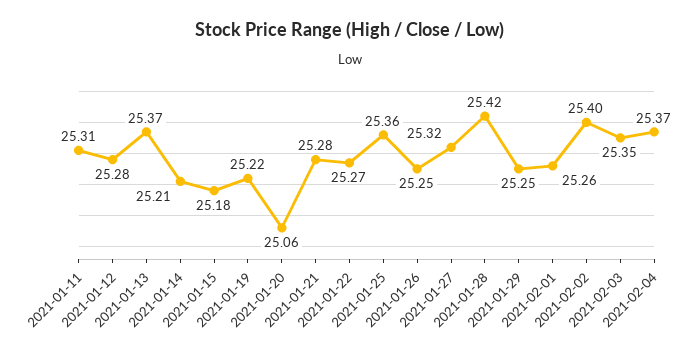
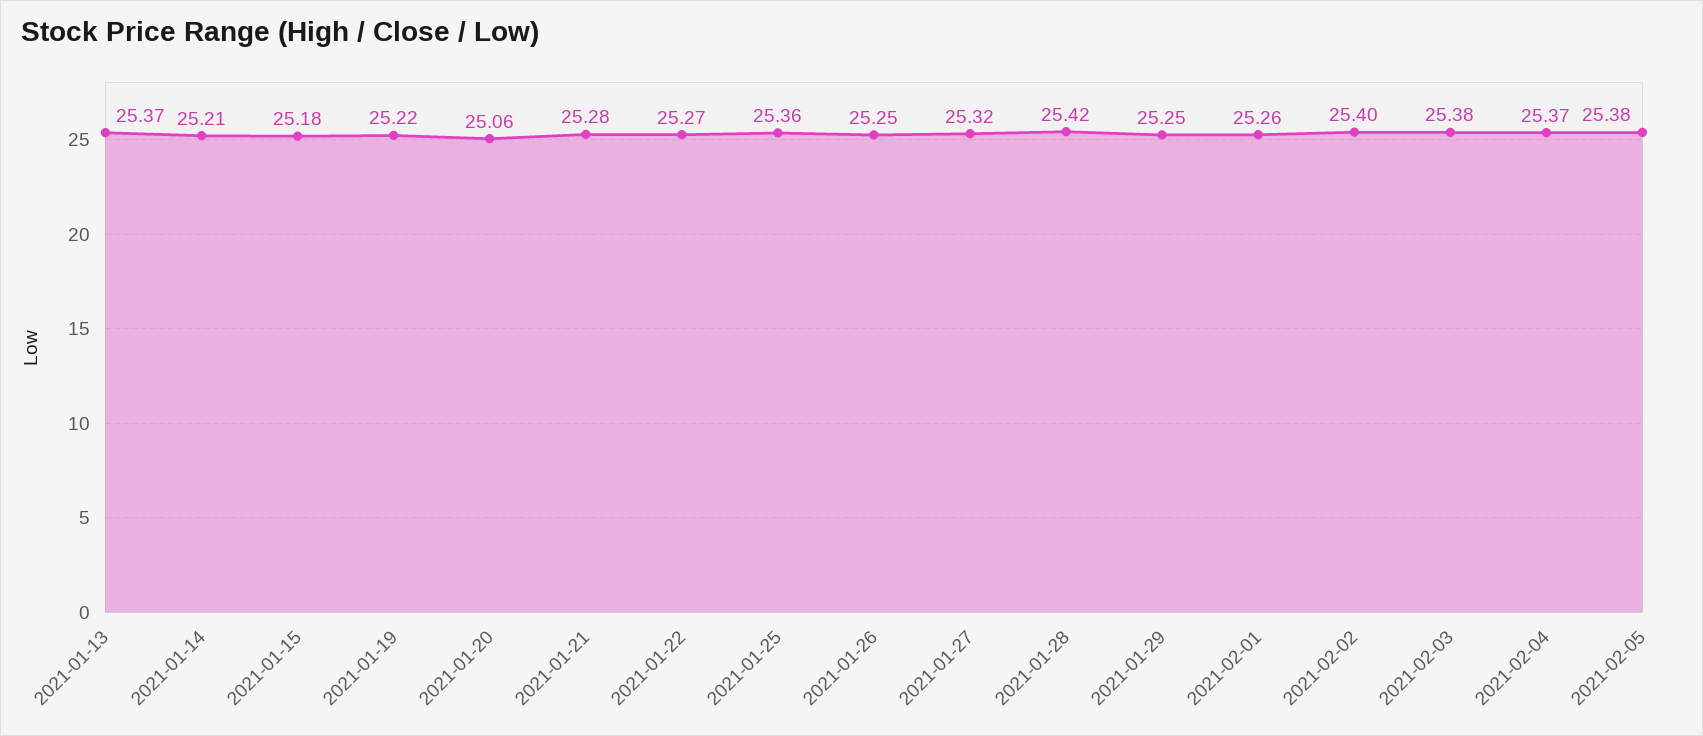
2021-01-11: 25.31 -> none
2021-01-12: 25.28 -> none
2021-02-03: 25.35 -> 25.38
2021-02-05: none -> 25.38

